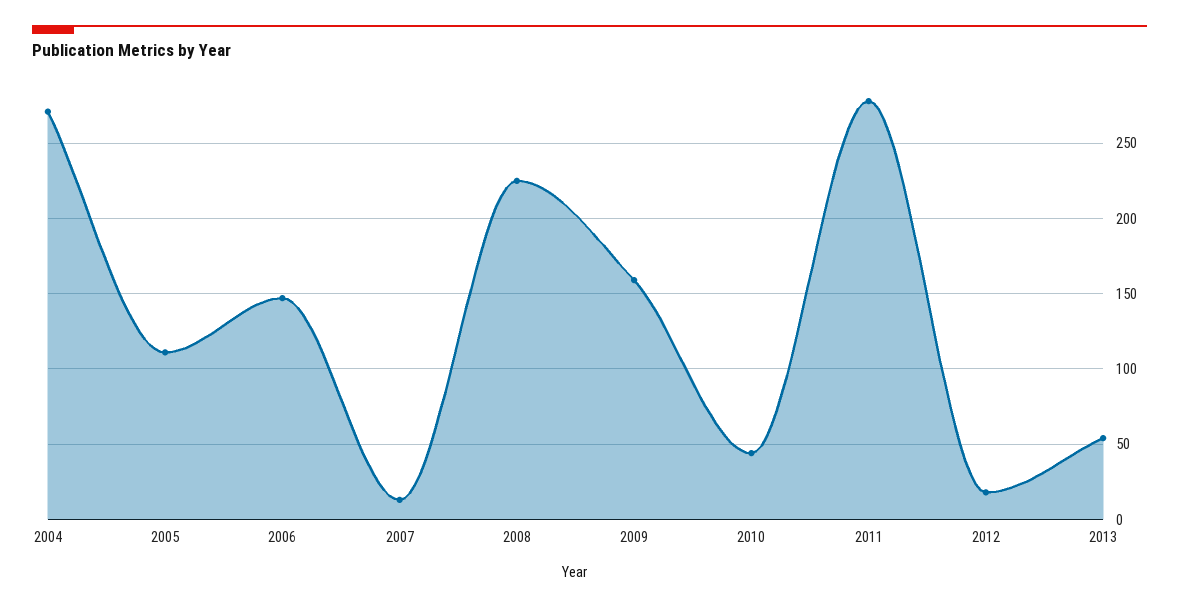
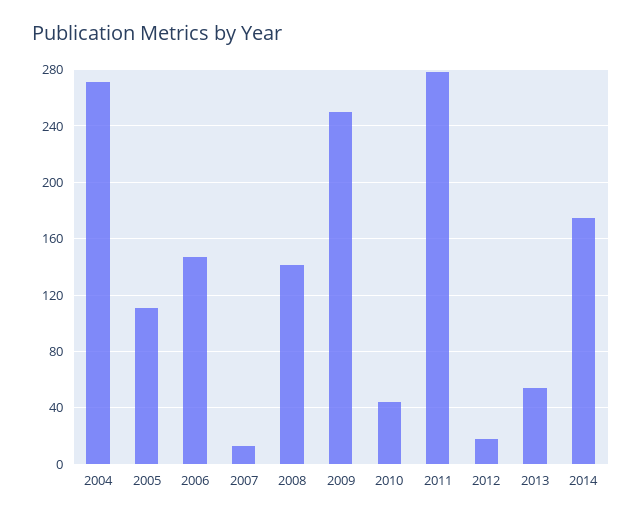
2008: 225 -> 140
2009: 160 -> 250
2014: none -> 175

